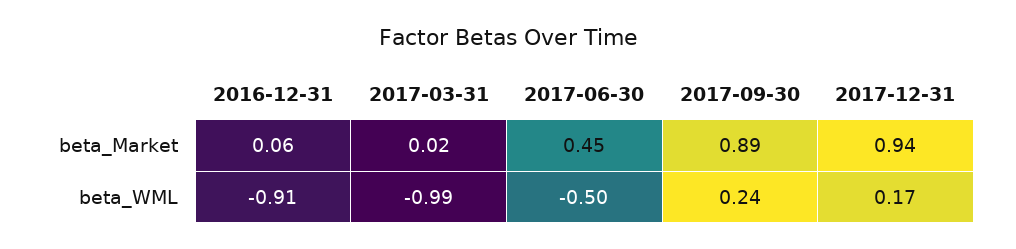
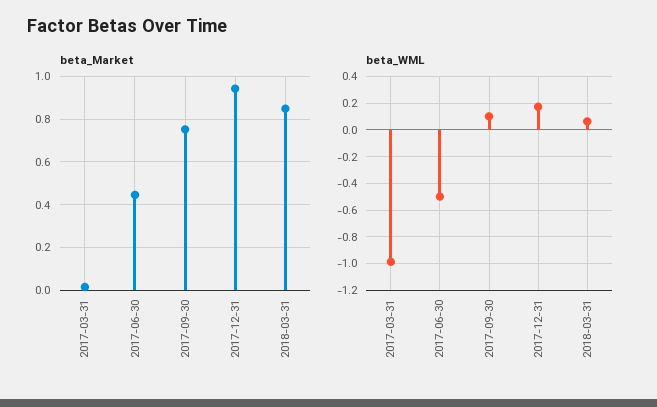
beta_Market, 2016-12-31: 0.06 -> none
beta_Market, 2017-09-30: 0.89 -> 0.75
beta_WML, 2016-12-31: -0.91 -> none
beta_WML, 2017-09-30: 0.24 -> 0.1
beta_Market, 2018-03-31: none -> 0.85
beta_WML, 2018-03-31: none -> 0.05

